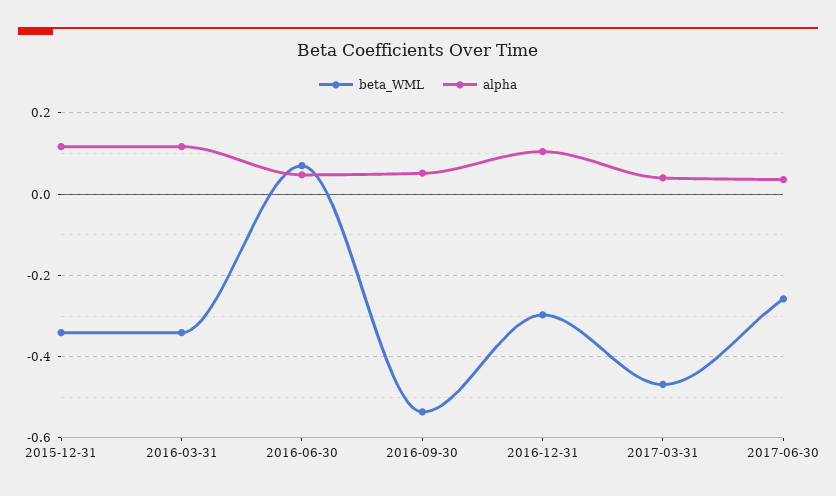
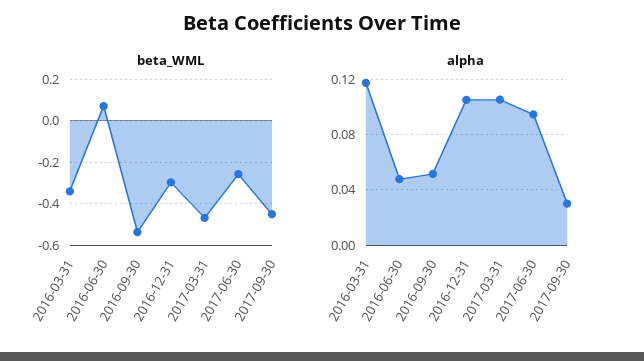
beta_WML, 2015-12-31: -0.34 -> none
alpha, 2015-12-31: 0.12 -> none
alpha, 2017-03-31: 0.04 -> 0.105
alpha, 2017-06-30: 0.04 -> 0.095
beta_WML, 2017-09-30: none -> -0.45
alpha, 2017-09-30: none -> 0.03

